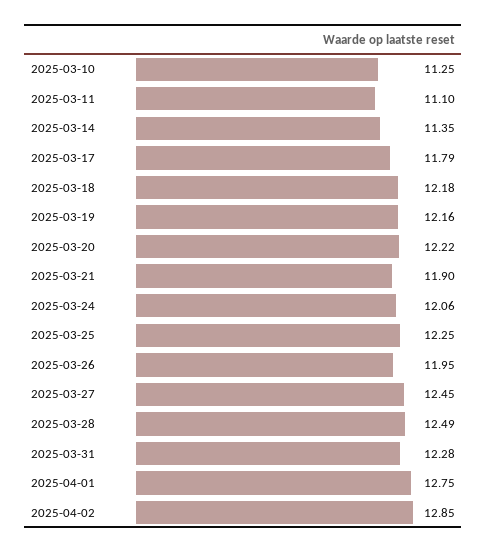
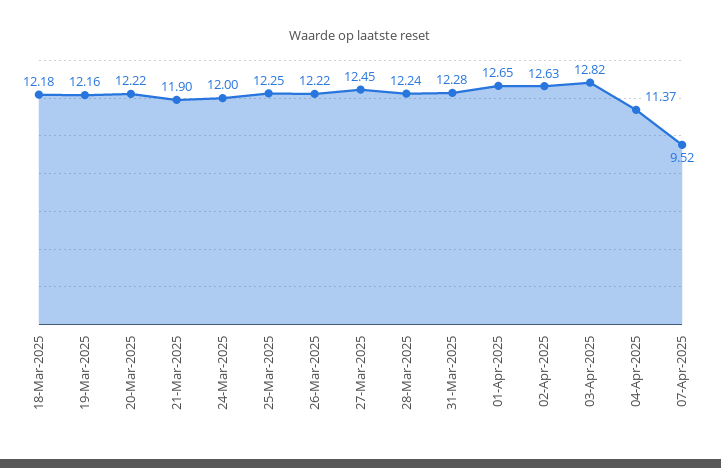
2025-03-10: 11.25 -> none
2025-03-11: 11.1 -> none
2025-03-14: 11.35 -> none
2025-03-17: 11.79 -> none
2025-03-24: 12.06 -> 12
2025-03-26: 11.95 -> 12.22
2025-03-28: 12.49 -> 12.24
2025-04-01: 12.75 -> 12.65
2025-04-02: 12.85 -> 12.63
03-Apr-2025: none -> 12.82
04-Apr-2025: none -> 11.37
07-Apr-2025: none -> 9.52

